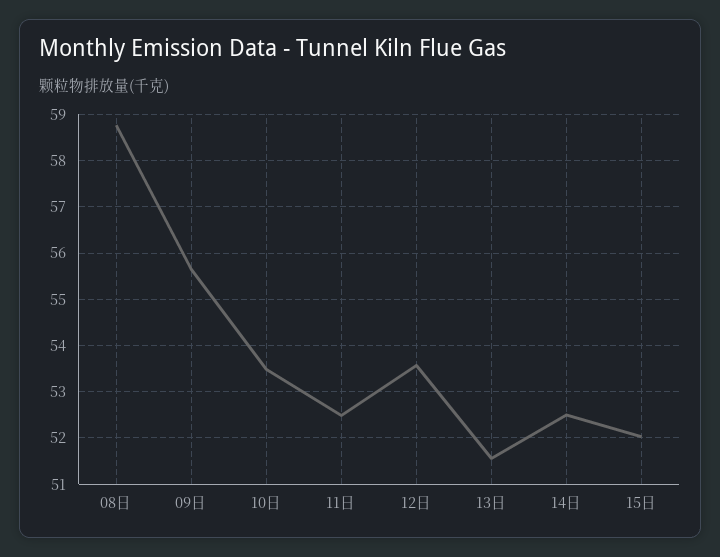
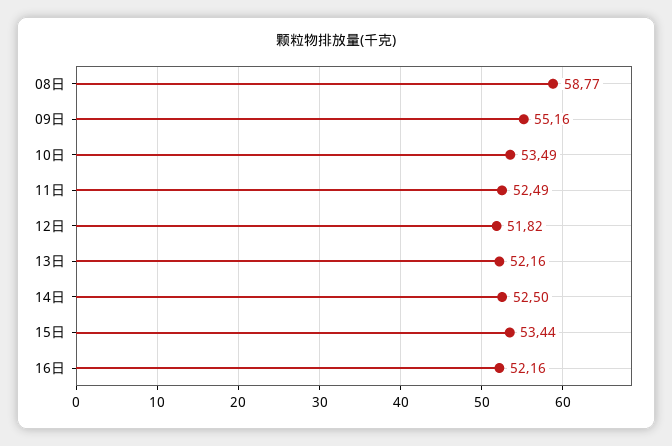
09日: 55.6 -> 55.16
12日: 53.6 -> 51.82
13日: 51.6 -> 52.16
15日: 52 -> 53.44
16日: none -> 52.16

